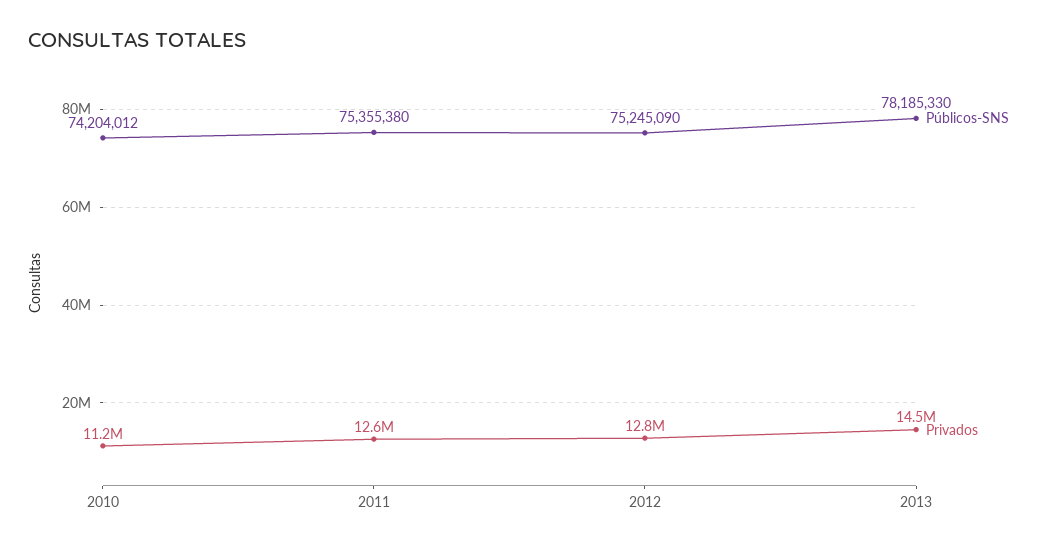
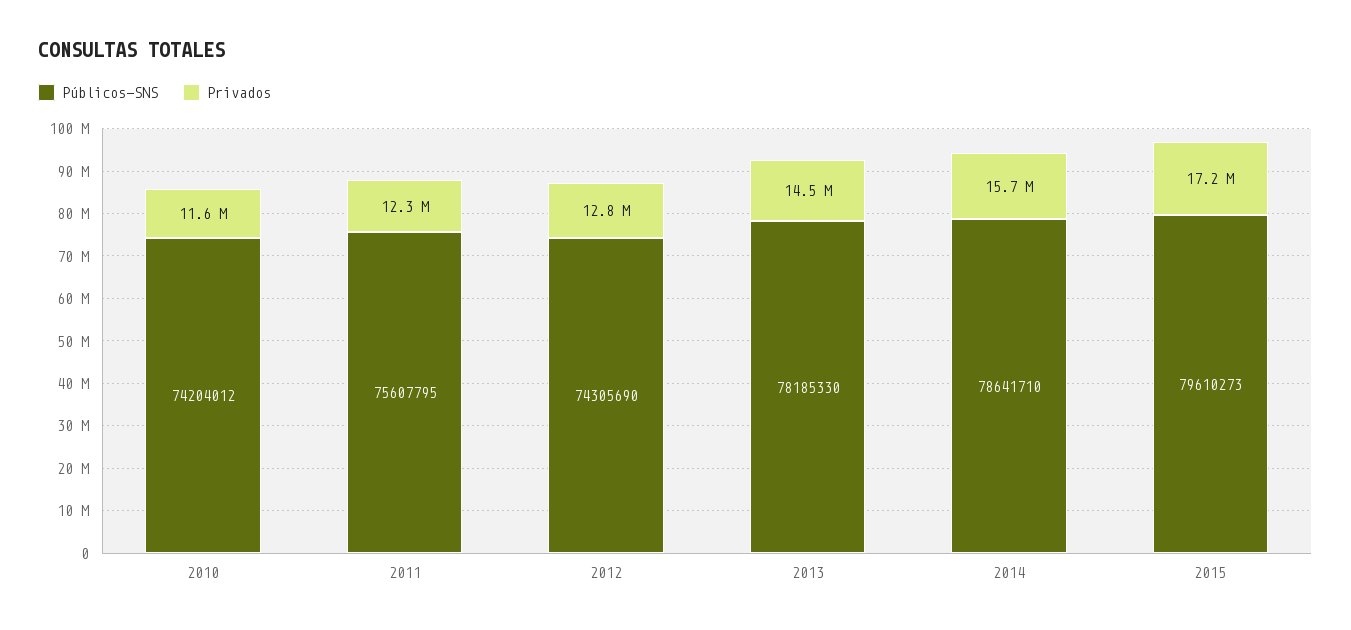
Privados, 2010: 11200000 -> 11600000
Públicos-SNS, 2011: 75355380 -> 75607795
Privados, 2011: 12600000 -> 12300000
Públicos-SNS, 2012: 75245090 -> 74305690
Públicos-SNS, 2014: none -> 78641710
Privados, 2014: none -> 15700000
Públicos-SNS, 2015: none -> 79610273
Privados, 2015: none -> 17200000

